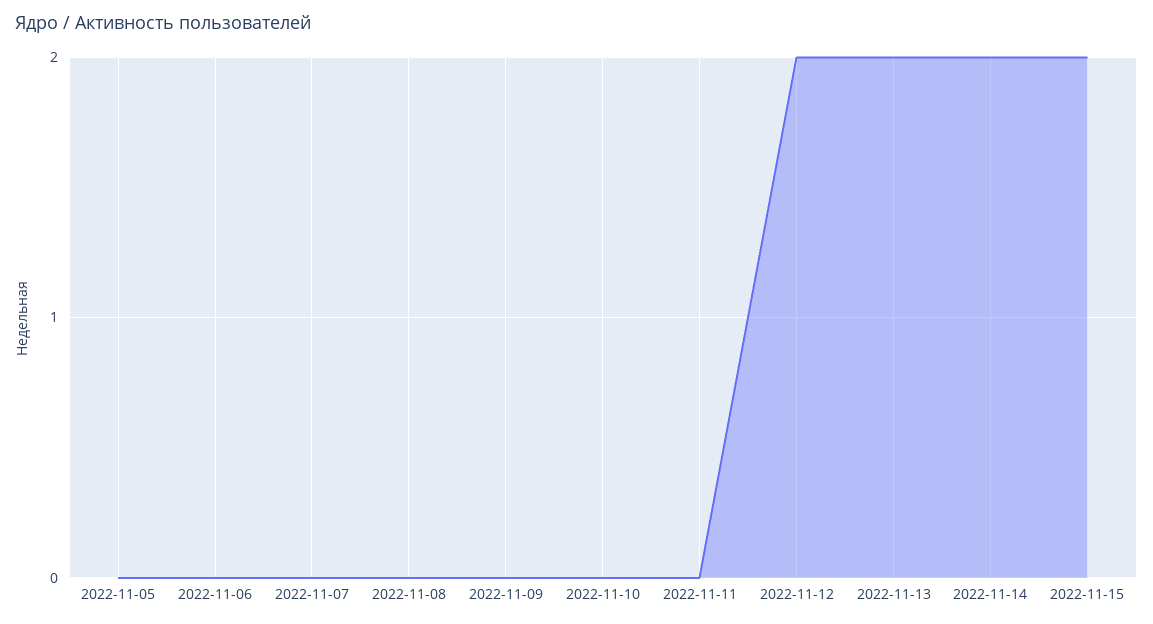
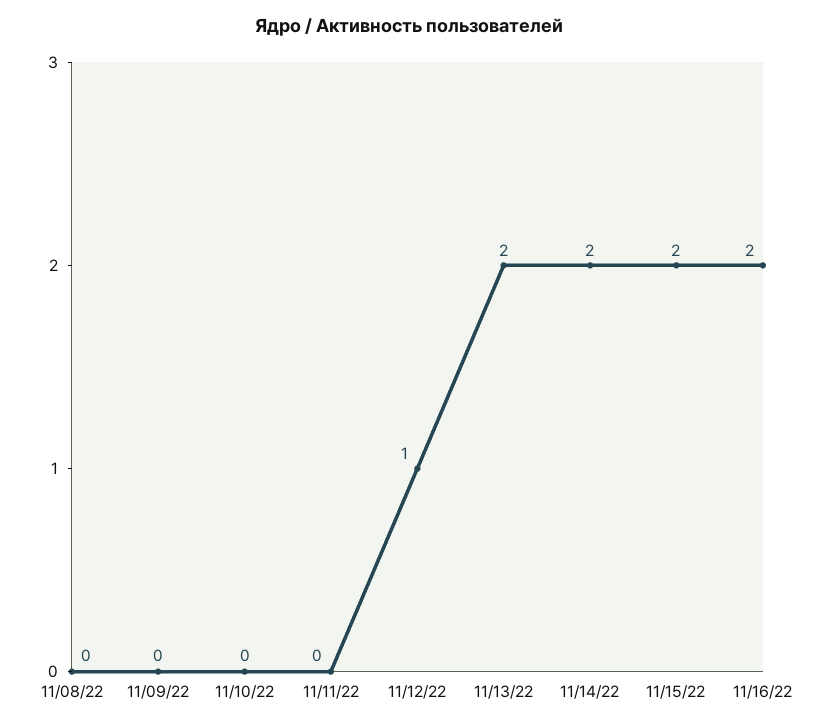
2022-11-05: 0 -> none
2022-11-06: 0 -> none
2022-11-07: 0 -> none
2022-11-12: 2 -> 1
11/16/22: none -> 2

